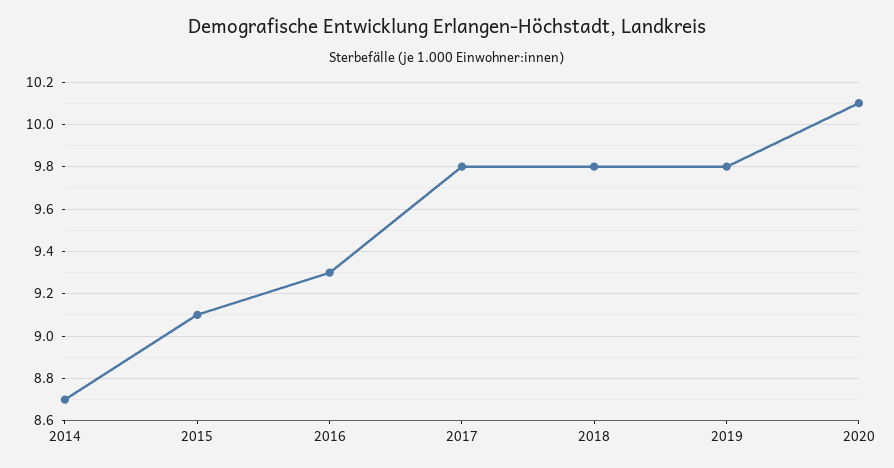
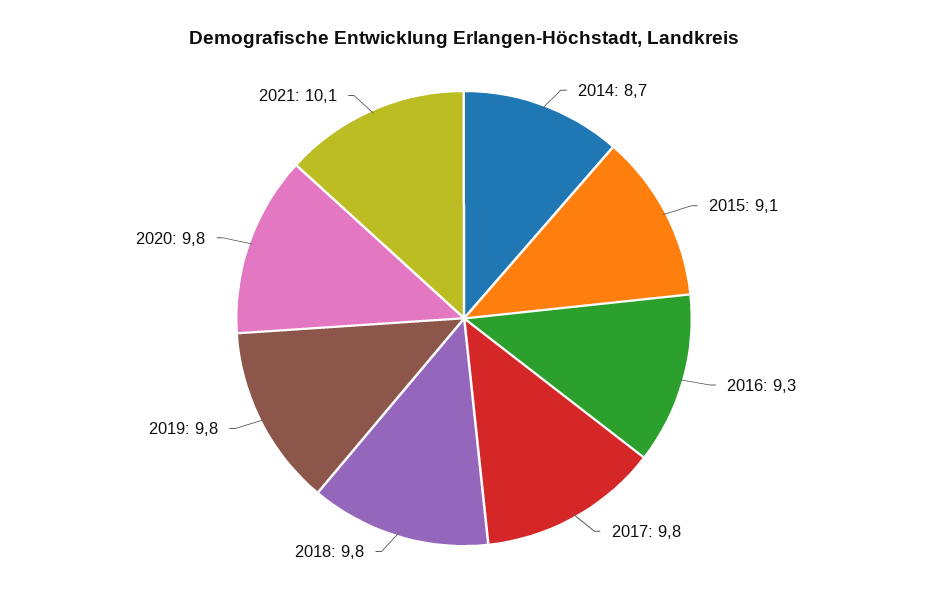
2020: 10.1 -> 9.8
2021: none -> 10.1

